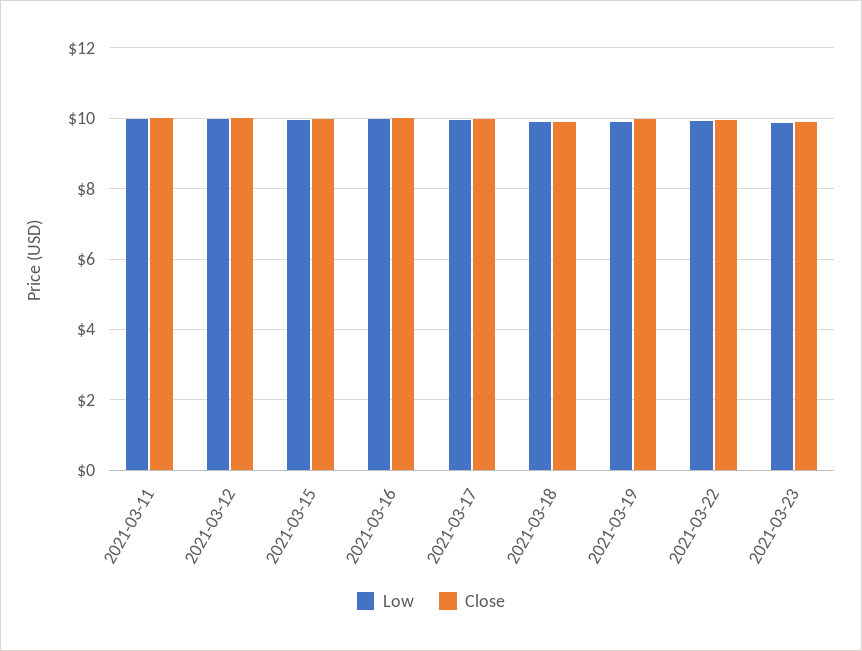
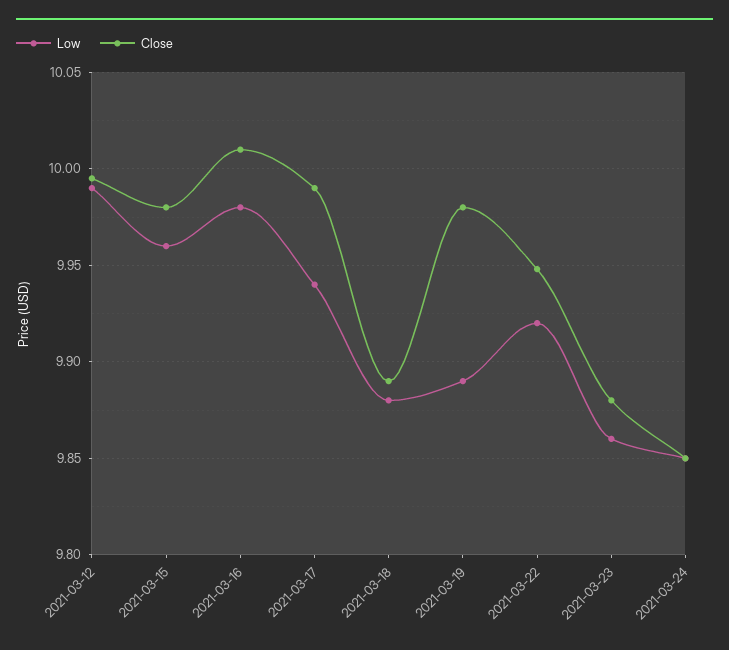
Low, 2021-03-11: 10 -> none
Close, 2021-03-11: 10 -> none
Low, 2021-03-24: none -> 9.85
Close, 2021-03-24: none -> 9.85

